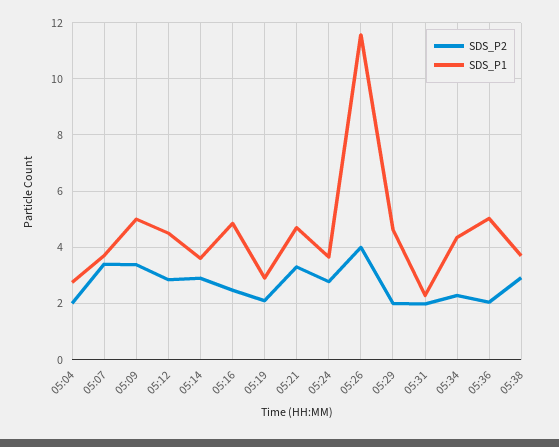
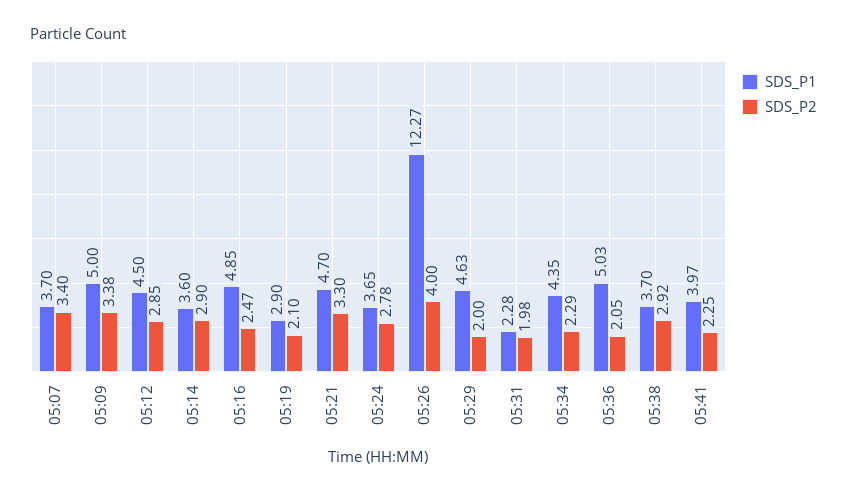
SDS_P2, 05:04: 2 -> none
SDS_P1, 05:04: 2.75 -> none
SDS_P1, 05:26: 11.5 -> 12.27
SDS_P1, 05:41: none -> 3.97
SDS_P2, 05:41: none -> 2.25

